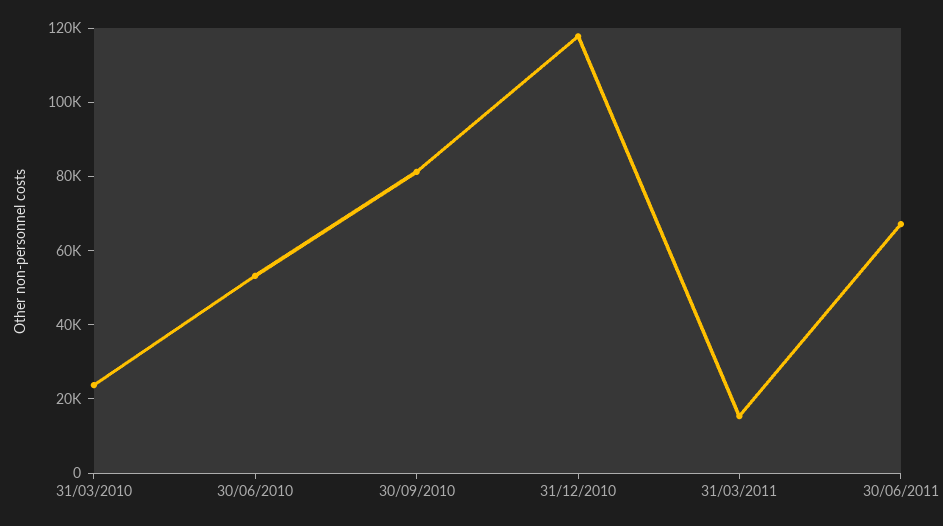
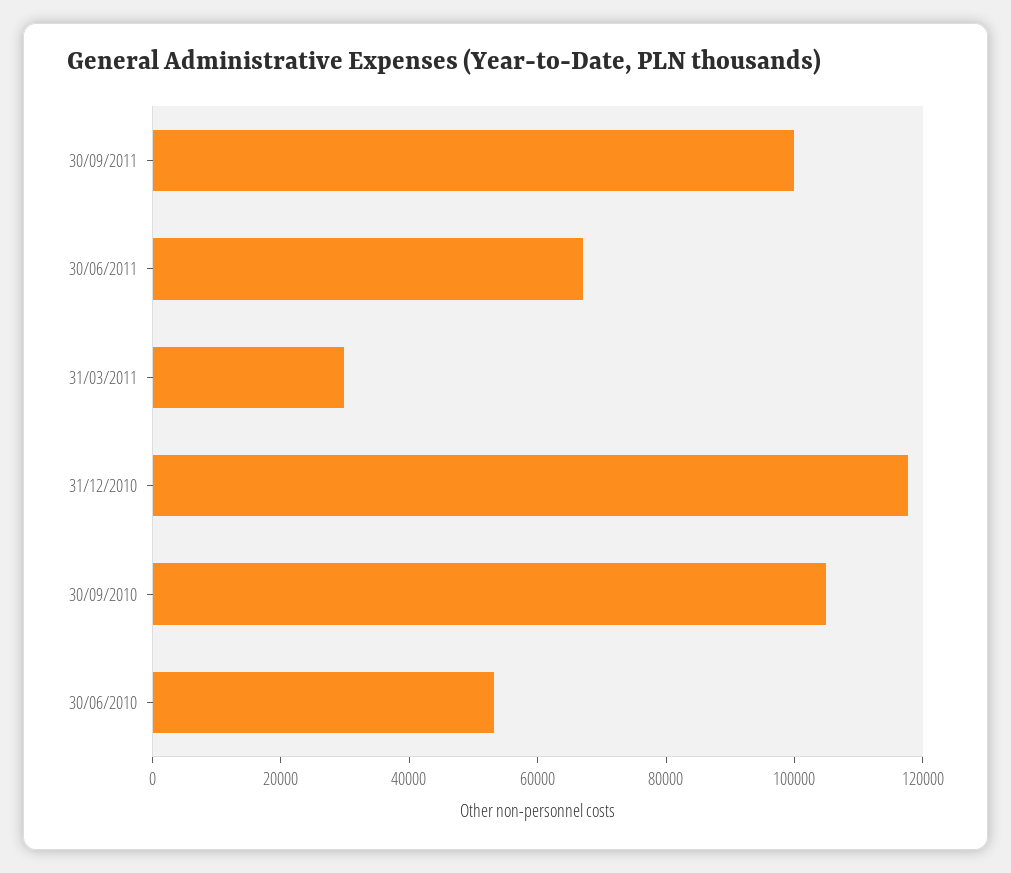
31/03/2010: 25000 -> none
30/09/2010: 80000 -> 105000
31/03/2011: 15000 -> 30000
30/09/2011: none -> 100000

